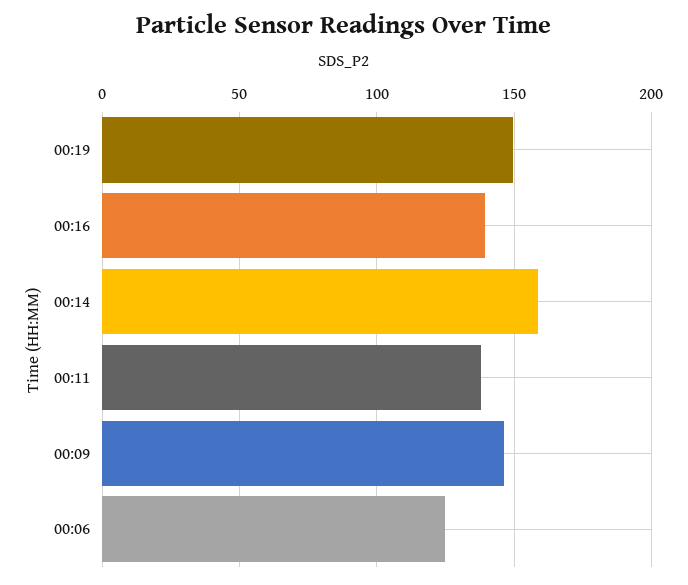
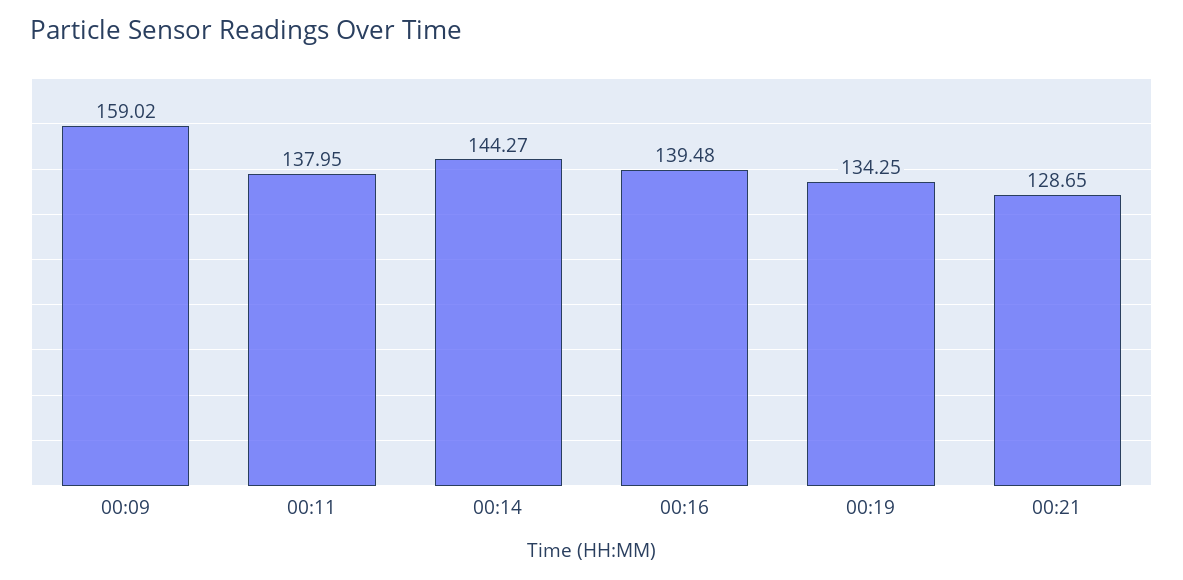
00:19: 150 -> 134.25
00:14: 160 -> 144.27
00:09: 145 -> 159.02
00:06: 125 -> none
00:21: none -> 128.65

